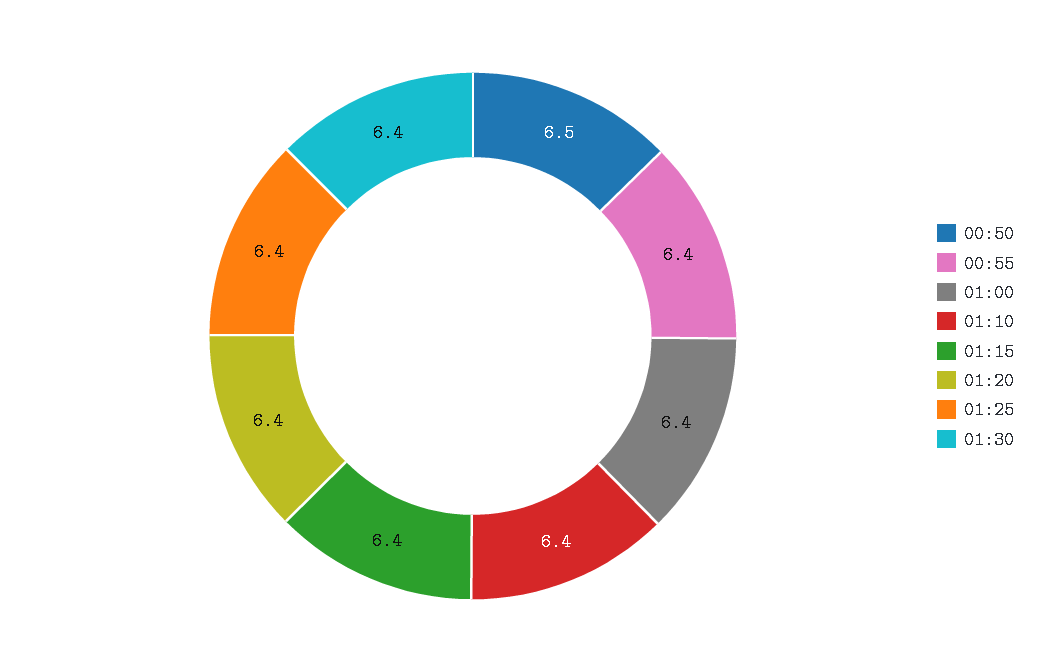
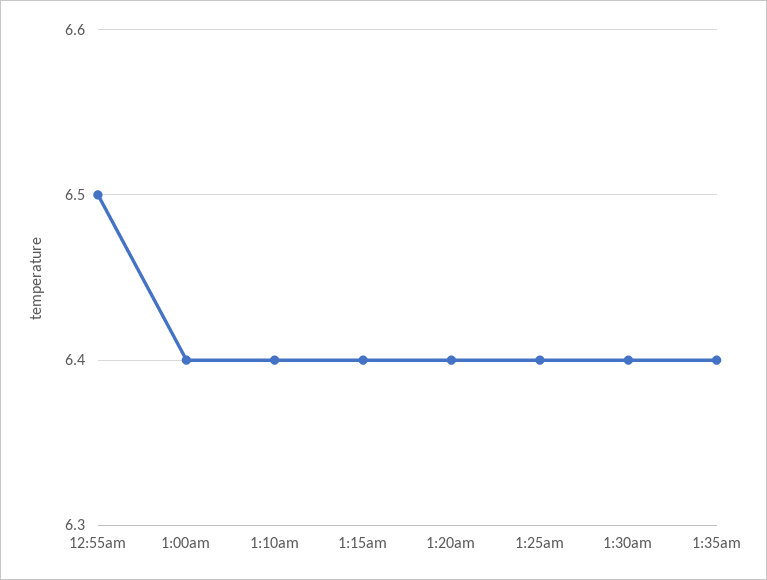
00:50: 6.5 -> none
00:55: 6.4 -> 6.5
1:35am: none -> 6.4

